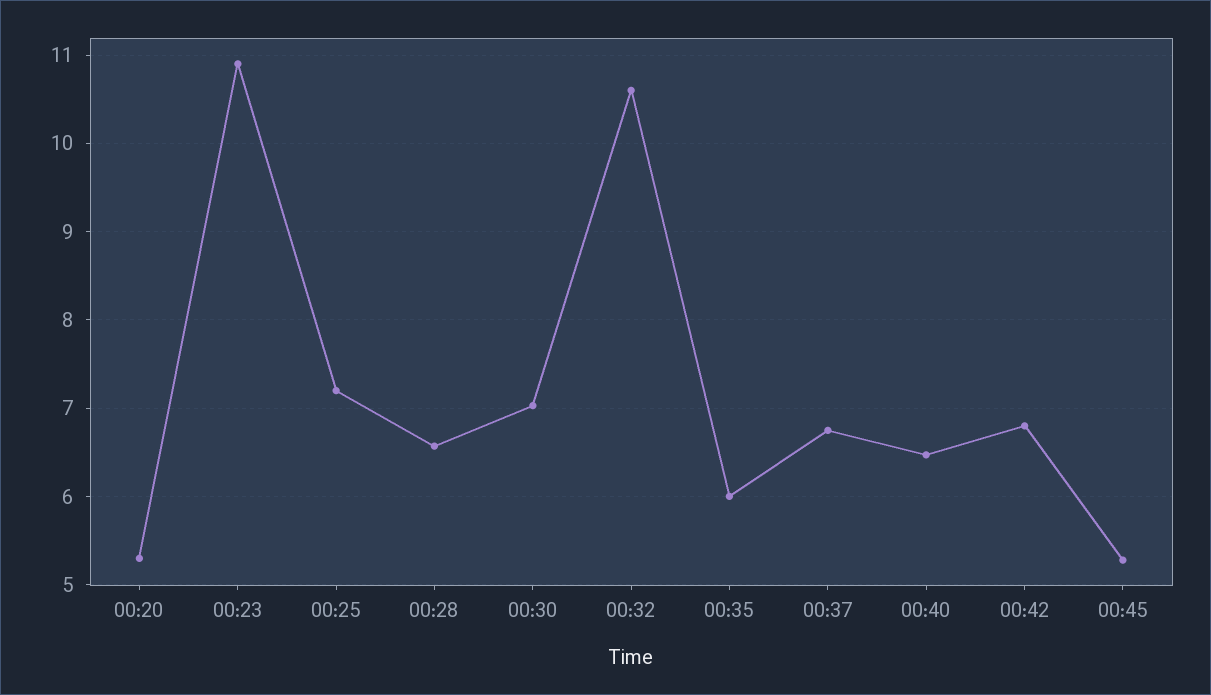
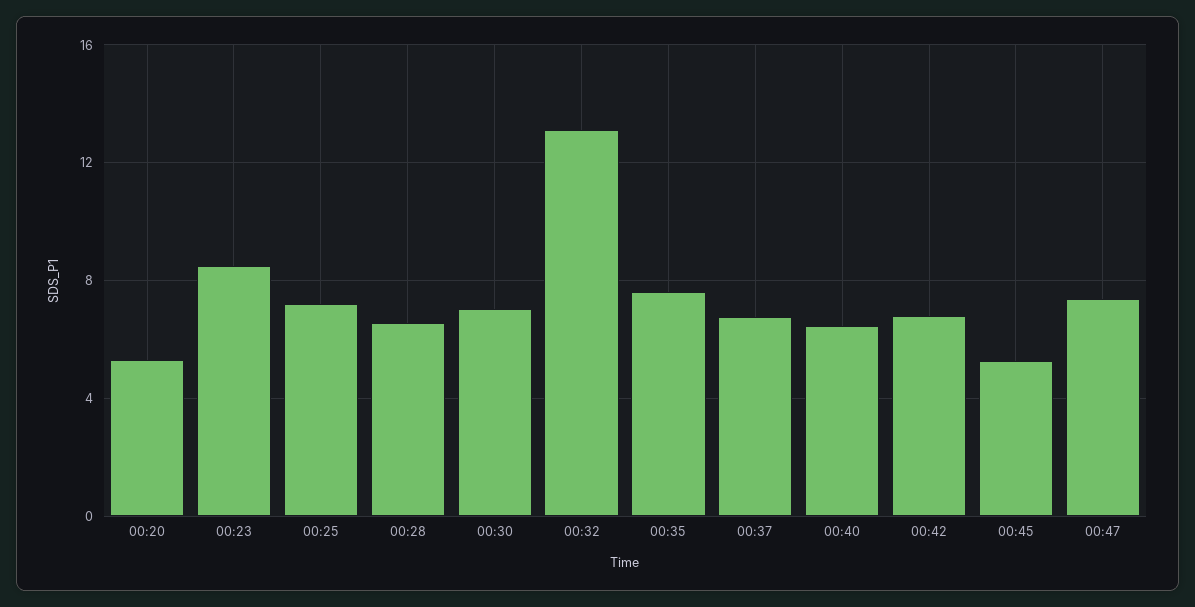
00:23: 10.9 -> 8.5
00:32: 10.6 -> 13
00:35: 6 -> 7.5
00:47: none -> 7.5

